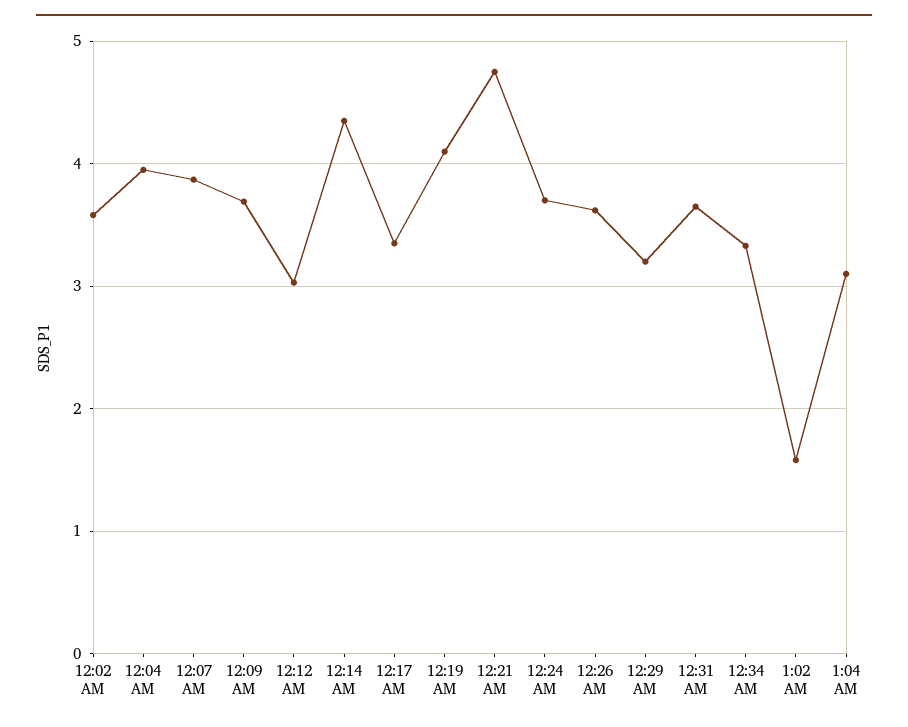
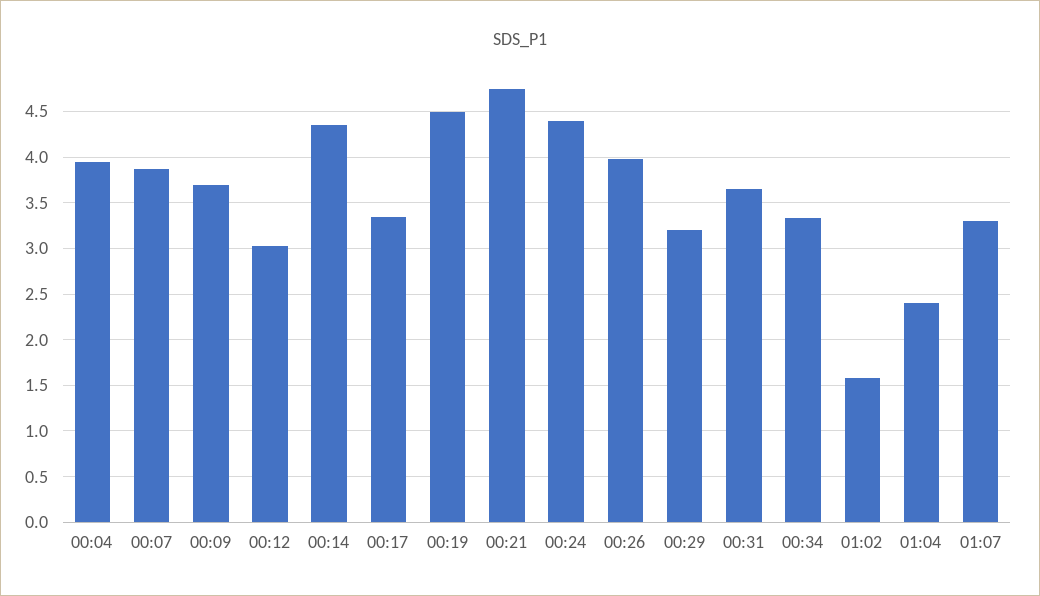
12:02 AM: 3.6 -> none
12:19 AM: 4.1 -> 4.5
12:24 AM: 3.7 -> 4.4
12:26 AM: 3.6 -> 4
1:04 AM: 3.1 -> 2.4
01:07: none -> 3.3

